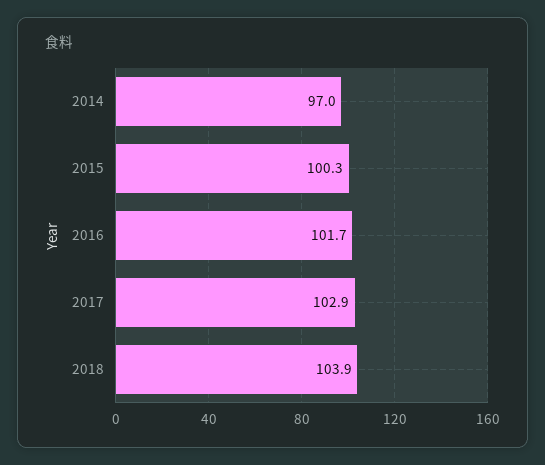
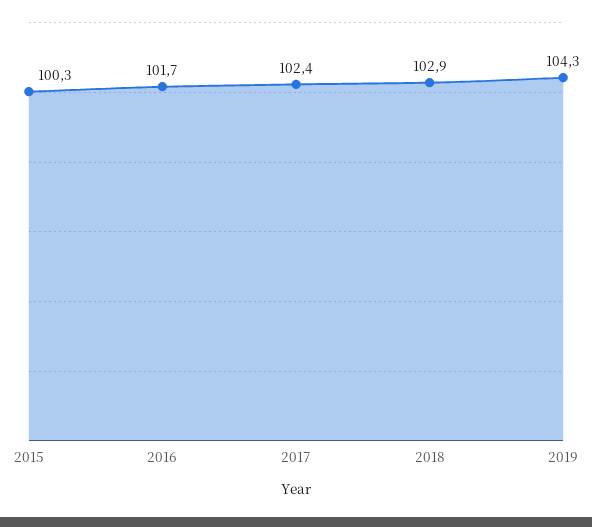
2014: 97 -> none
2017: 102.9 -> 102.4
2018: 103.9 -> 102.9
2019: none -> 104.3

